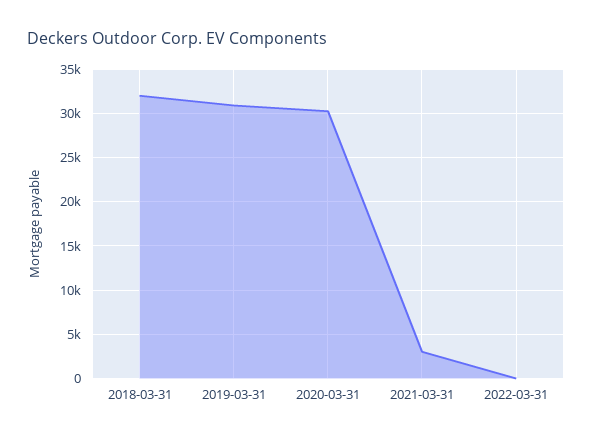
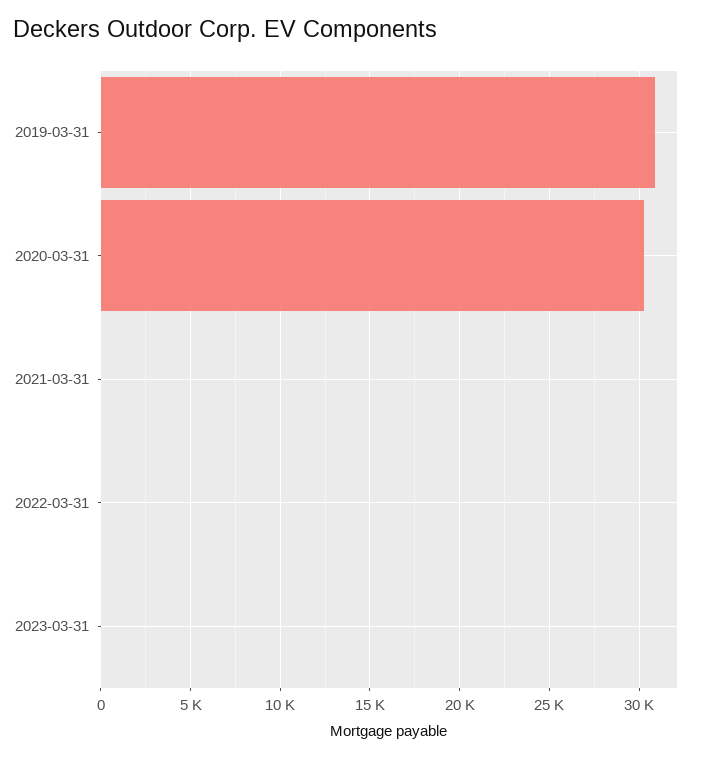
2018-03-31: 32000 -> none
2021-03-31: 3000 -> 0
2023-03-31: none -> 0

